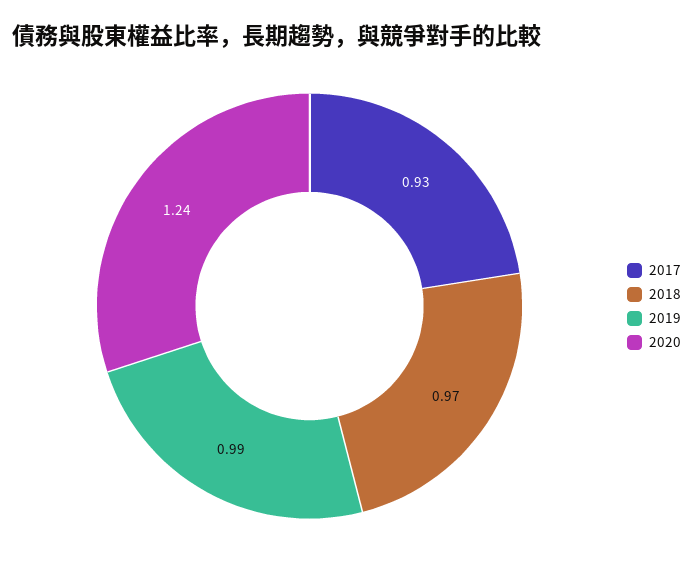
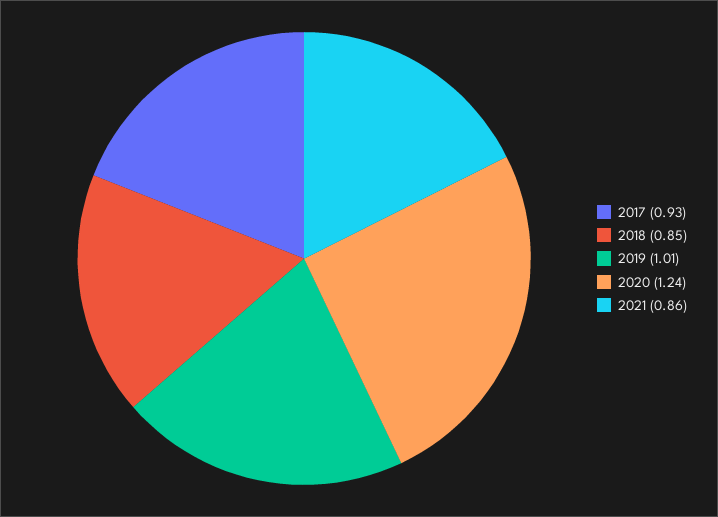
2018: 0.97 -> 0.85
2019: 0.99 -> 1.01
2021: none -> 0.86

